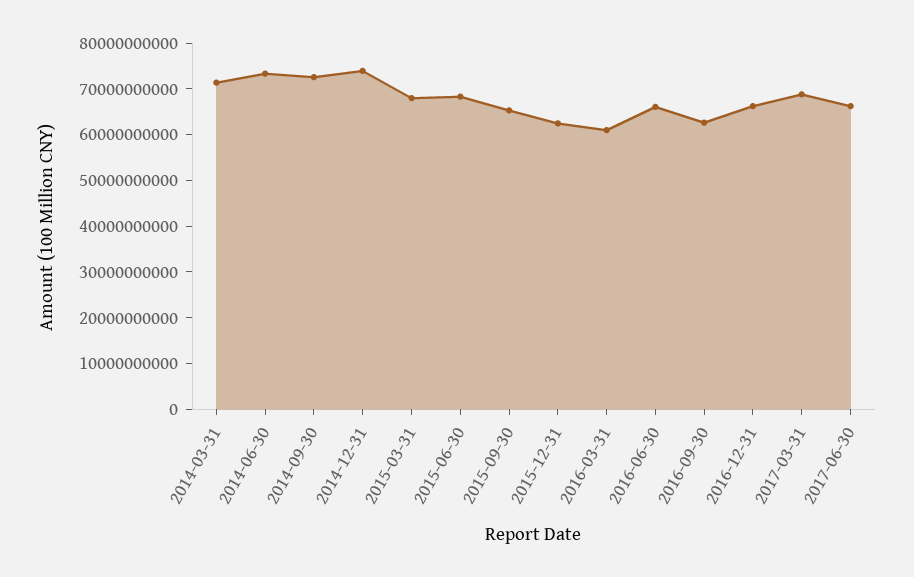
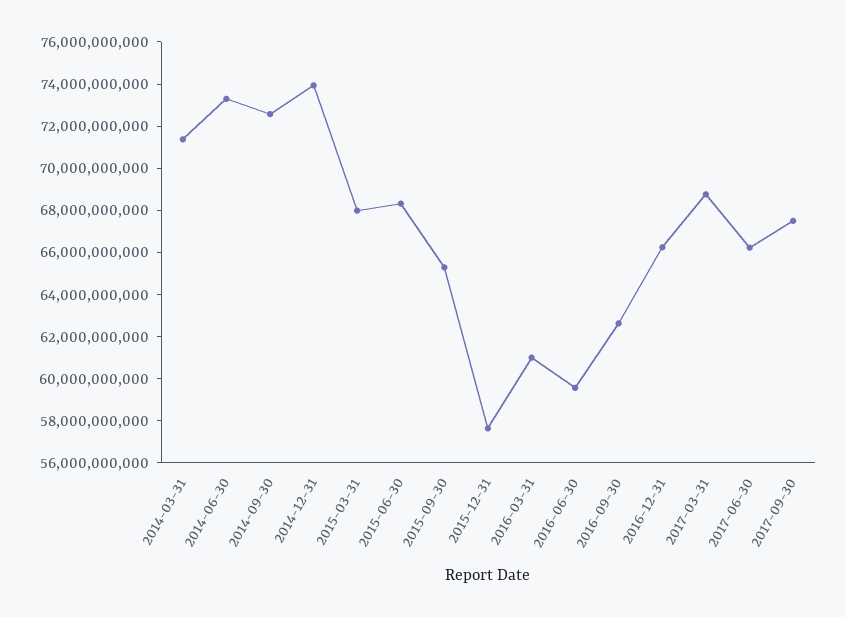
2015-12-31: 62000000000 -> 57500000000
2016-06-30: 66000000000 -> 59500000000
2017-09-30: none -> 67500000000

